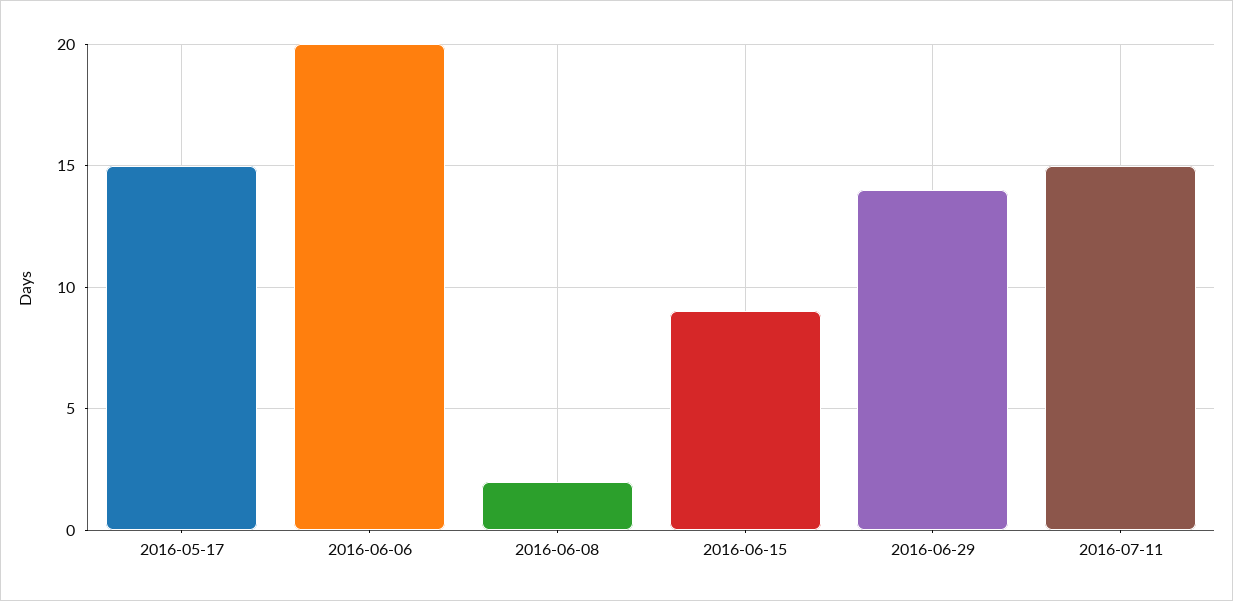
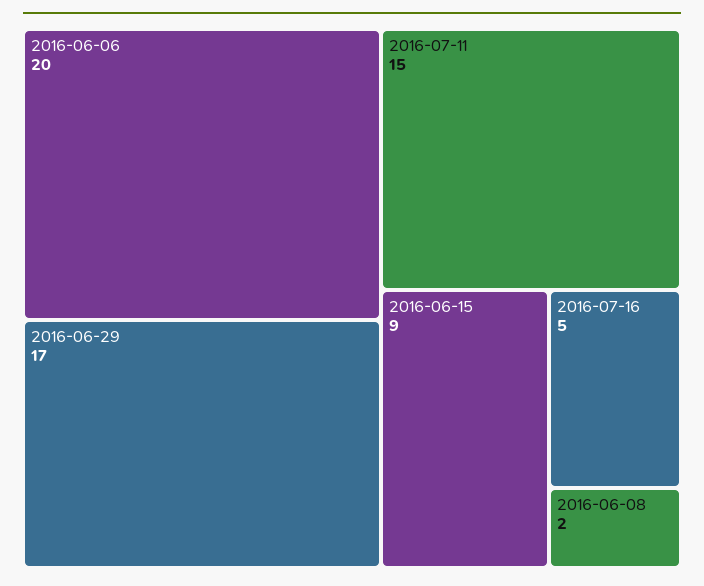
2016-05-17: 15 -> none
2016-06-29: 14 -> 17
2016-07-16: none -> 5

